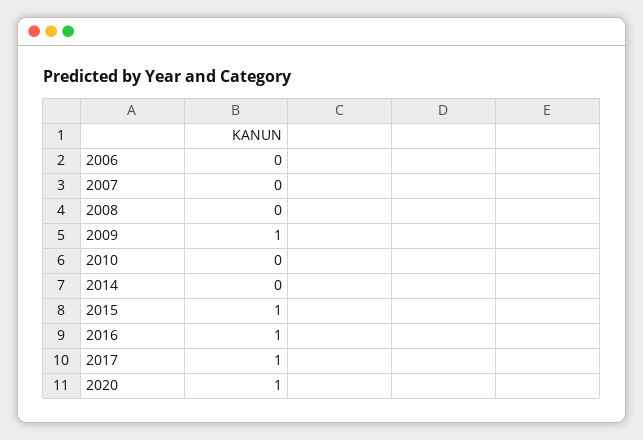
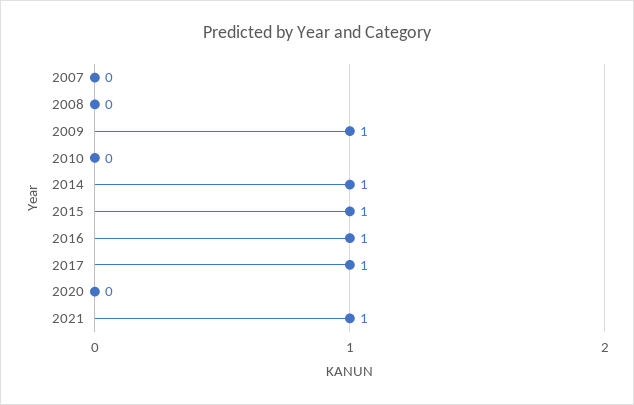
2006: 0 -> none
2014: 0 -> 1
2020: 1 -> 0
2021: none -> 1

